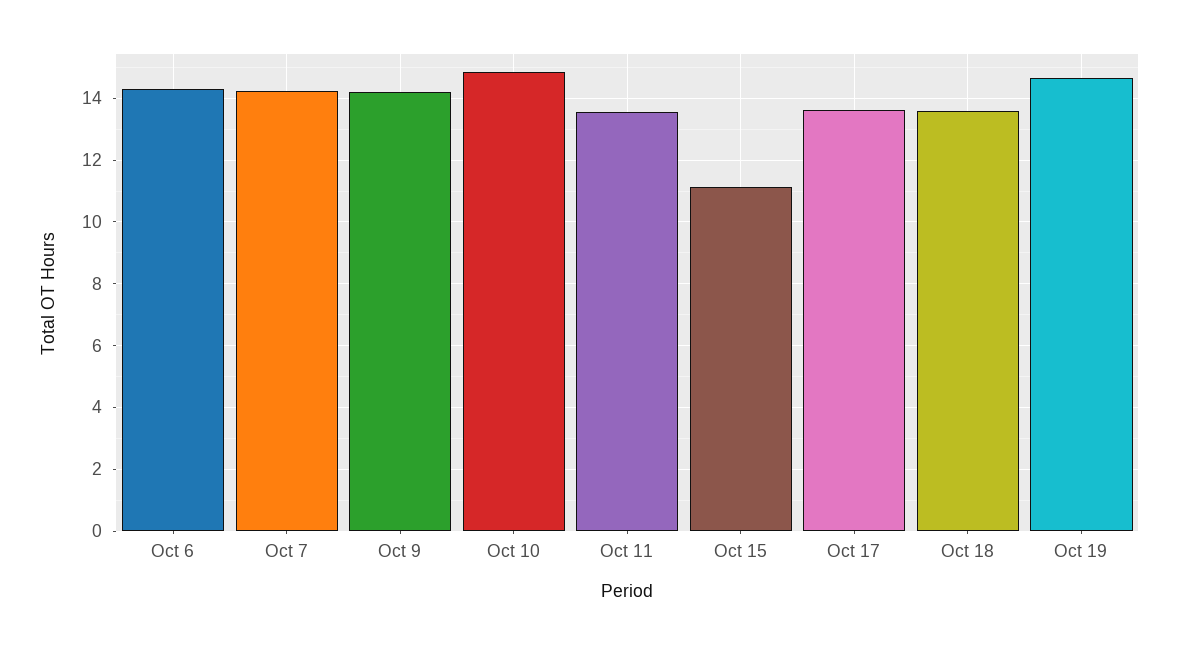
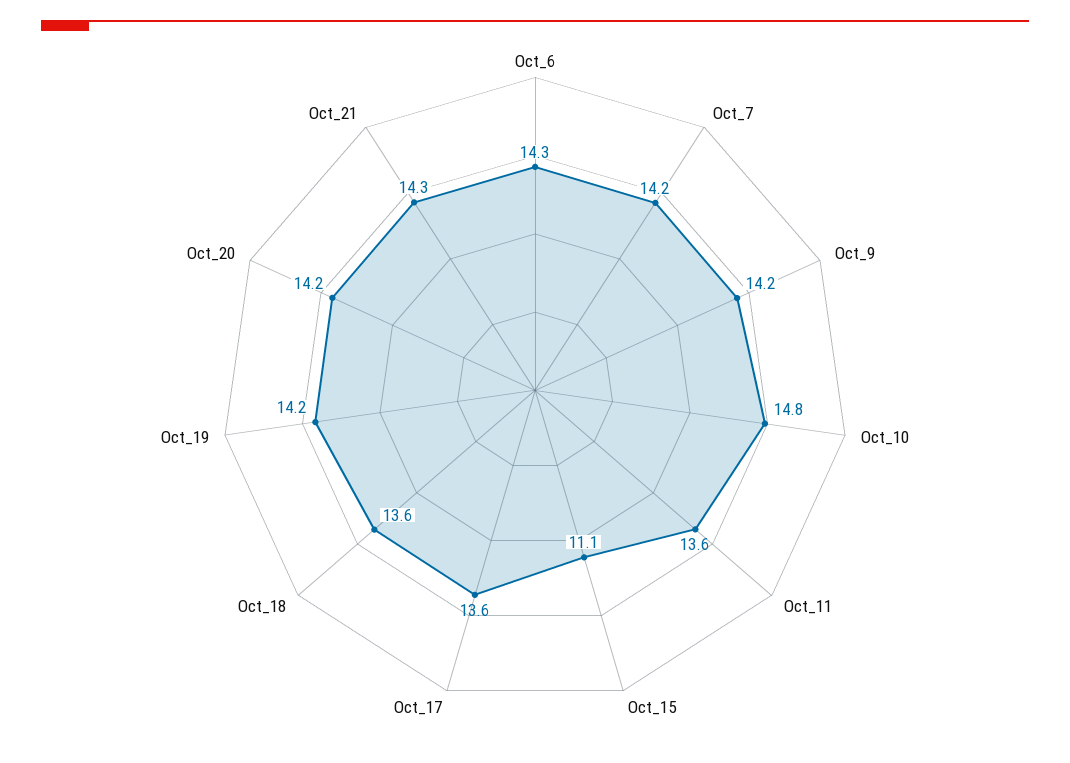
Oct 19: 14.6 -> 14.2
Oct_20: none -> 14.2
Oct_21: none -> 14.3

